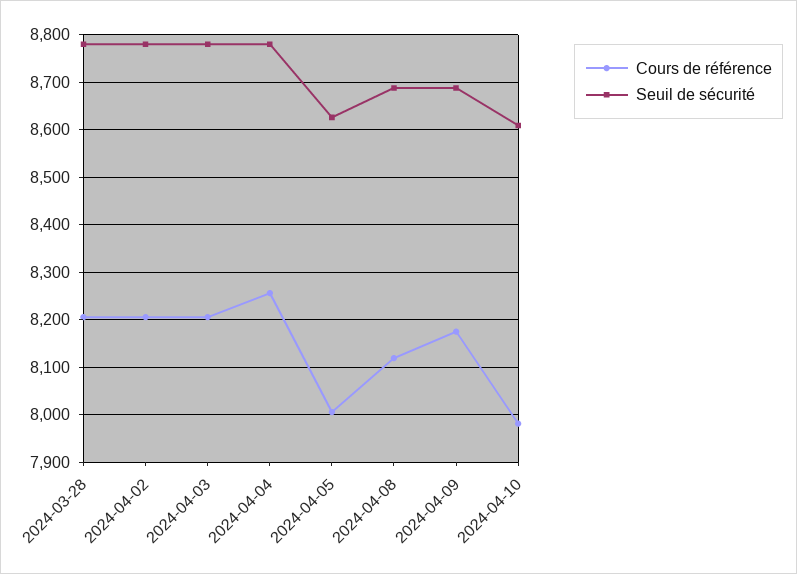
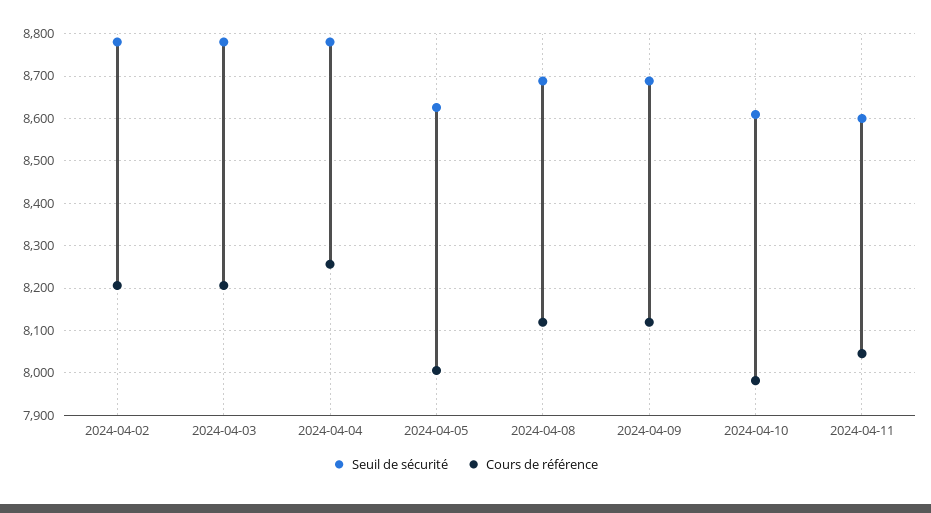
Cours de référence, 2024-03-28: 8200 -> none
Seuil de sécurité, 2024-03-28: 8780 -> none
Cours de référence, 2024-04-09: 8180 -> 8120
Seuil de sécurité, 2024-04-11: none -> 8600
Cours de référence, 2024-04-11: none -> 8040

